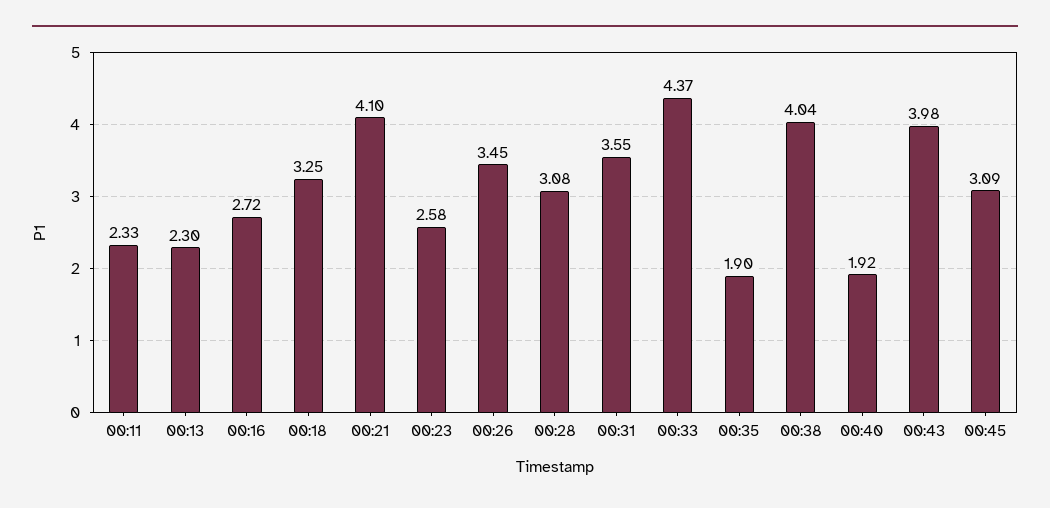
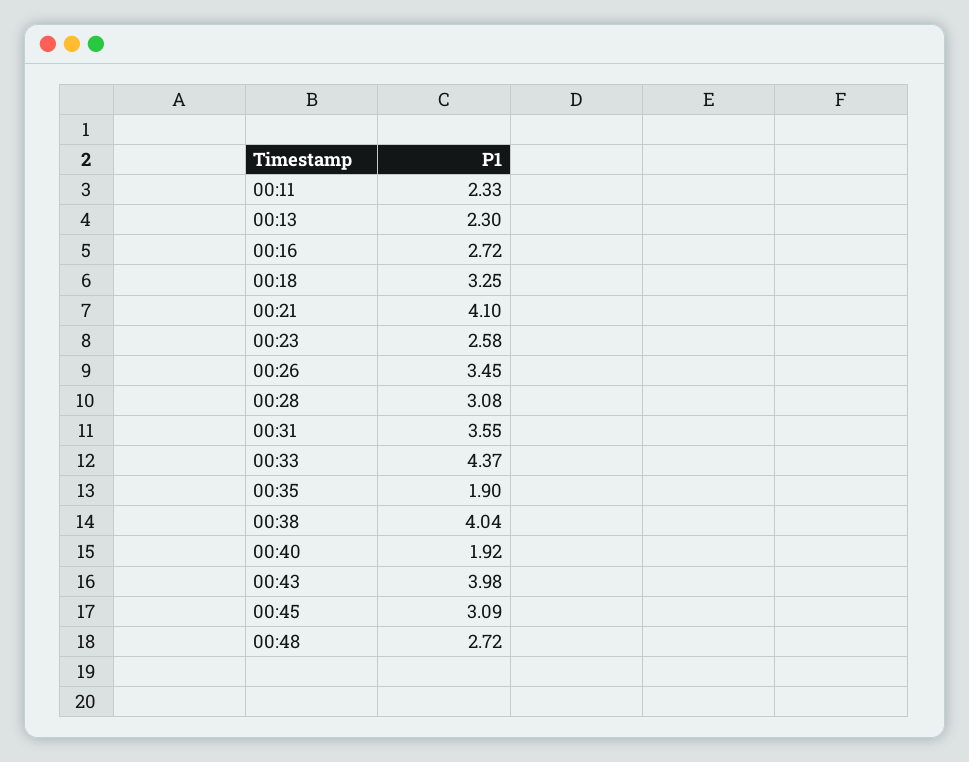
00:48: none -> 2.72

